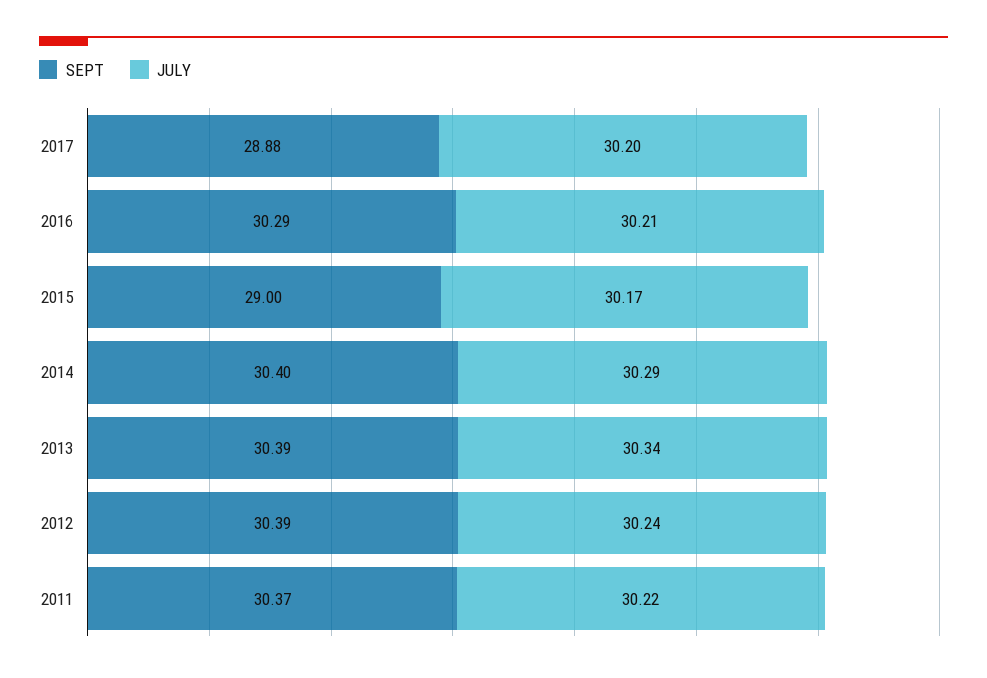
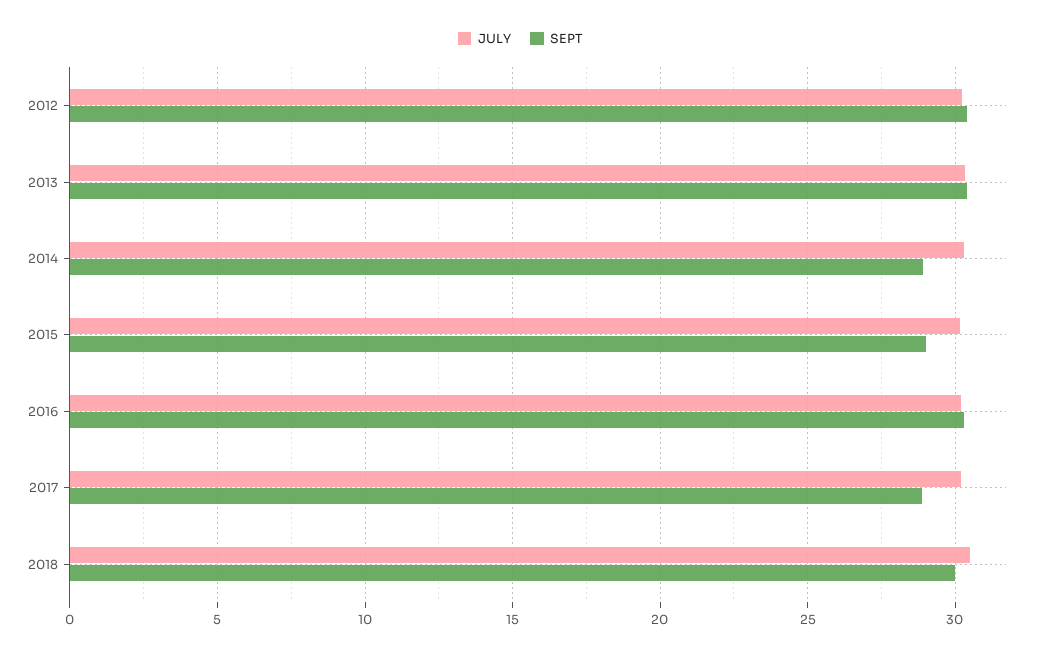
SEPT, 2014: 30.4 -> 29
SEPT, 2011: 30.37 -> none
JULY, 2011: 30.22 -> none
JULY, 2018: none -> 30.5
SEPT, 2018: none -> 30

